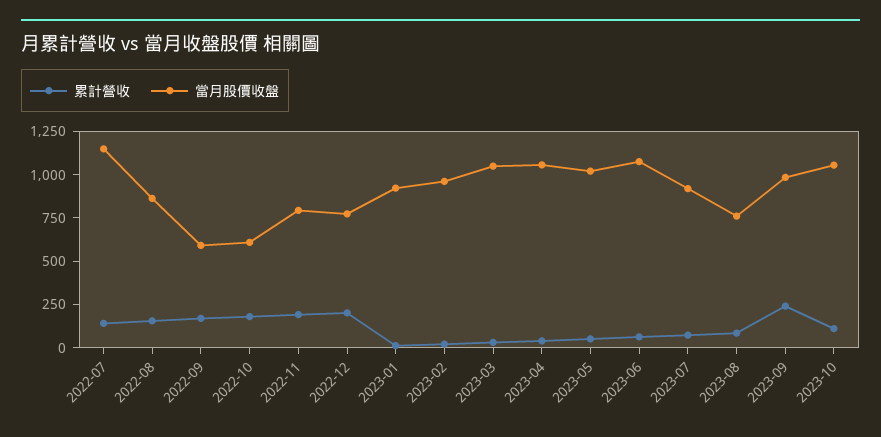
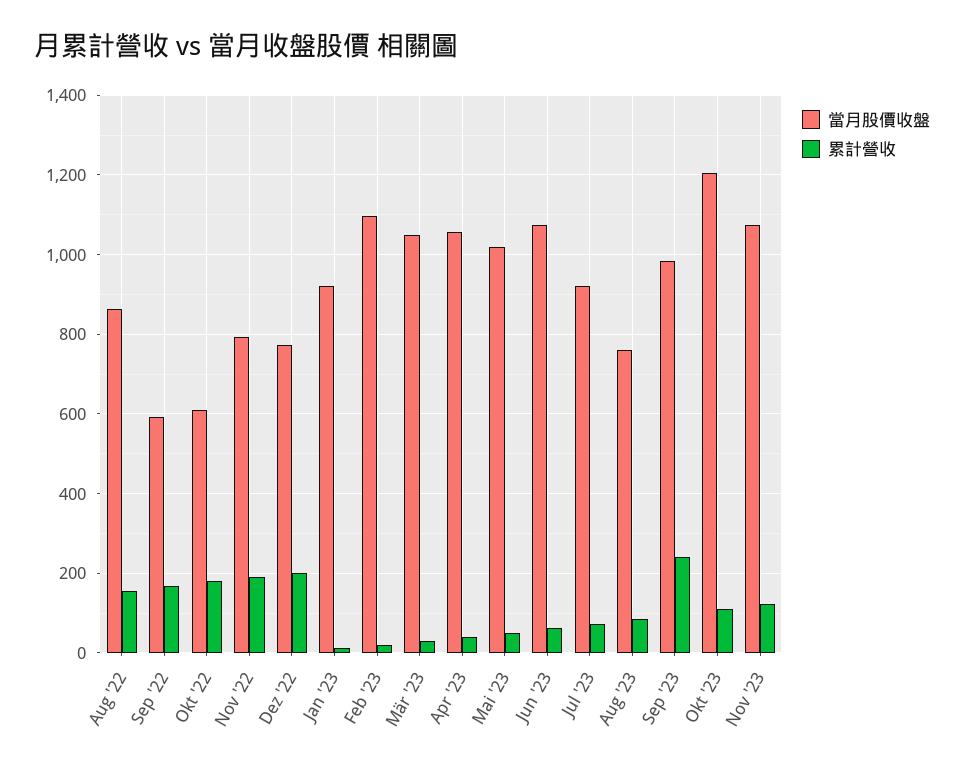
累計營收, 2022-07: 150 -> none
當月股價收盤, 2022-07: 1150 -> none
當月股價收盤, 2023-02: 950 -> 1100
當月股價收盤, 2023-10: 1050 -> 1200
當月股價收盤, Nov '23: none -> 1080
累計營收, Nov '23: none -> 120

